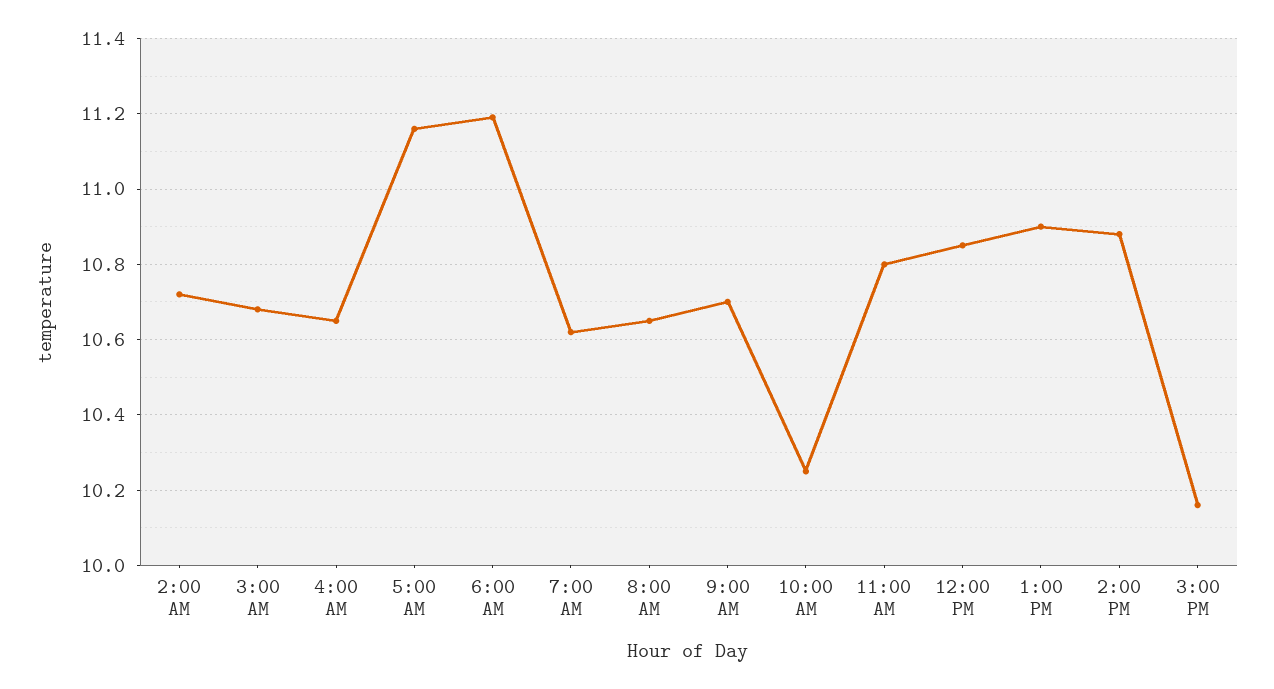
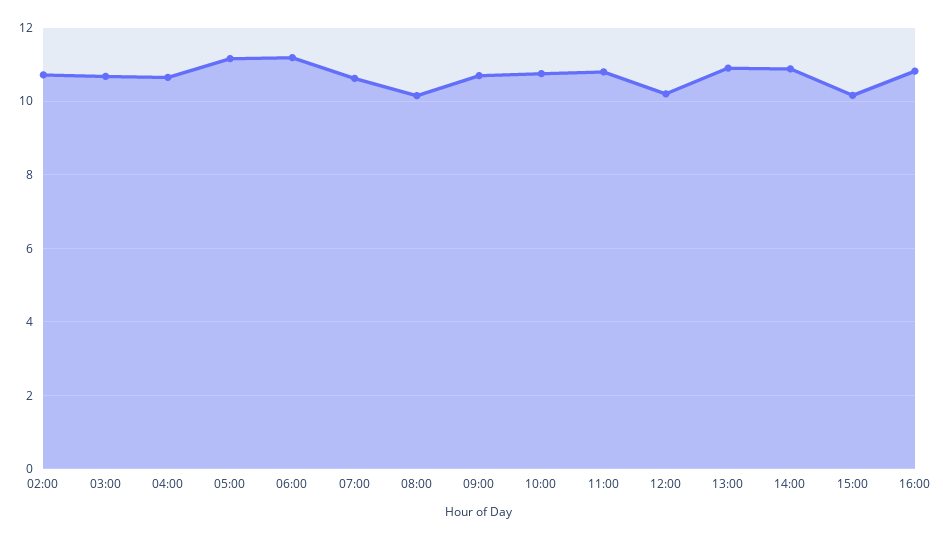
8:00 AM: 10.65 -> 10.2
10:00 AM: 10.25 -> 10.8
12:00 PM: 10.85 -> 10.2
16:00: none -> 10.8

